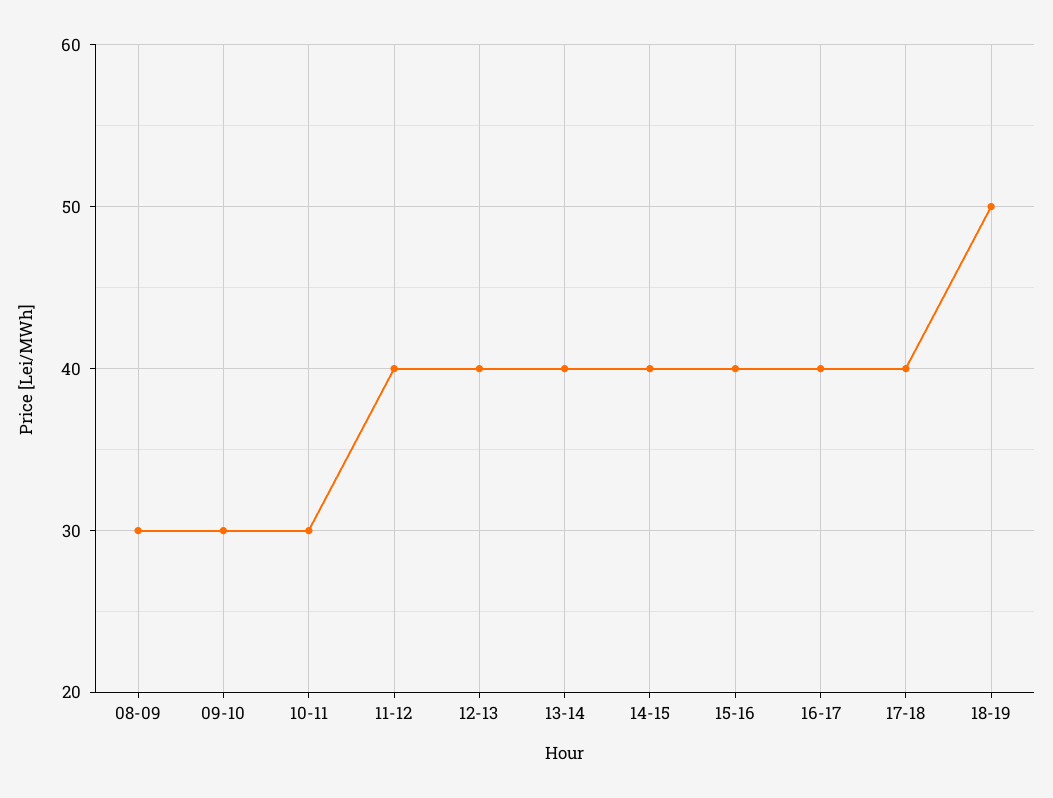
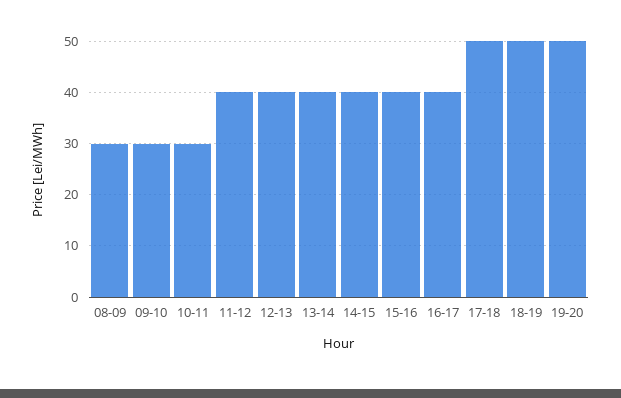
17-18: 40 -> 50
19-20: none -> 50

